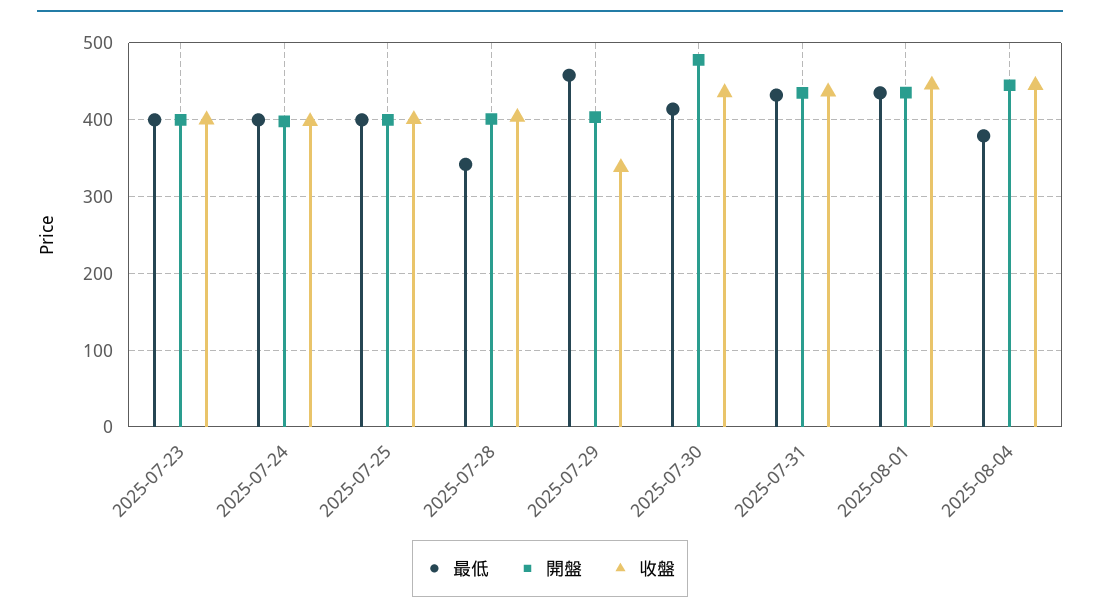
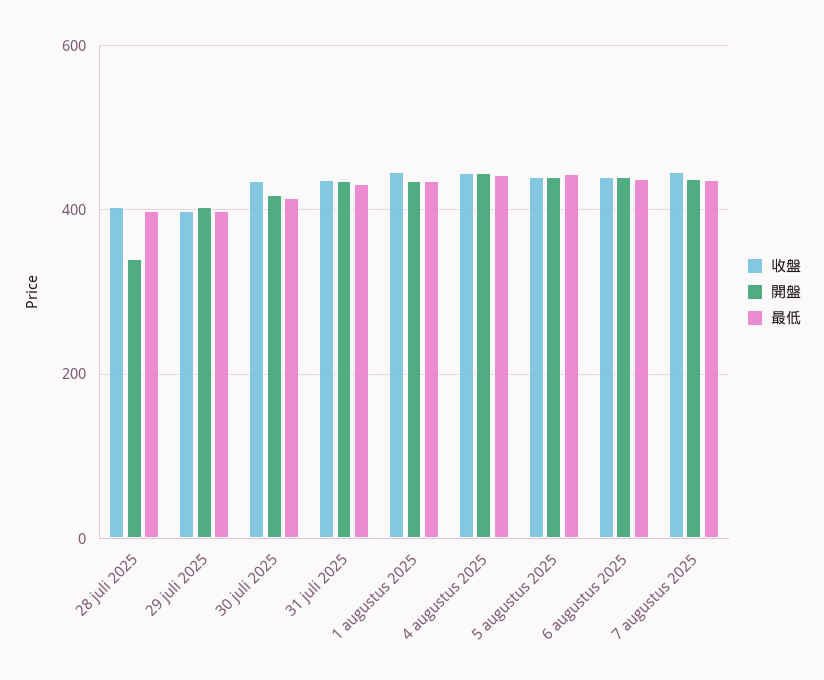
最低, 2025-07-23: 400 -> none
開盤, 2025-07-23: 400 -> none
收盤, 2025-07-23: 400 -> none
最低, 2025-07-24: 400 -> none
開盤, 2025-07-24: 400 -> none
收盤, 2025-07-24: 400 -> none
最低, 2025-07-25: 400 -> none
開盤, 2025-07-25: 400 -> none
收盤, 2025-07-25: 400 -> none
最低, 2025-07-28: 340 -> 400
開盤, 2025-07-28: 400 -> 340
最低, 2025-07-29: 460 -> 400
收盤, 2025-07-29: 340 -> 400
開盤, 2025-07-30: 480 -> 420
最低, 2025-08-04: 380 -> 440
收盤, 5 augustus 2025: none -> 440
開盤, 5 augustus 2025: none -> 440
最低, 5 augustus 2025: none -> 440
收盤, 6 augustus 2025: none -> 440
開盤, 6 augustus 2025: none -> 440
最低, 6 augustus 2025: none -> 440
收盤, 7 augustus 2025: none -> 440
開盤, 7 augustus 2025: none -> 440
最低, 7 augustus 2025: none -> 440

